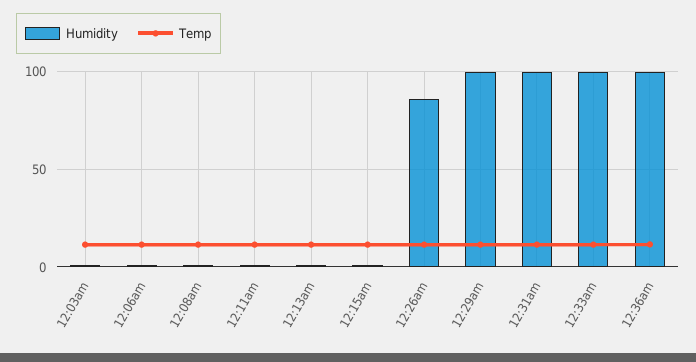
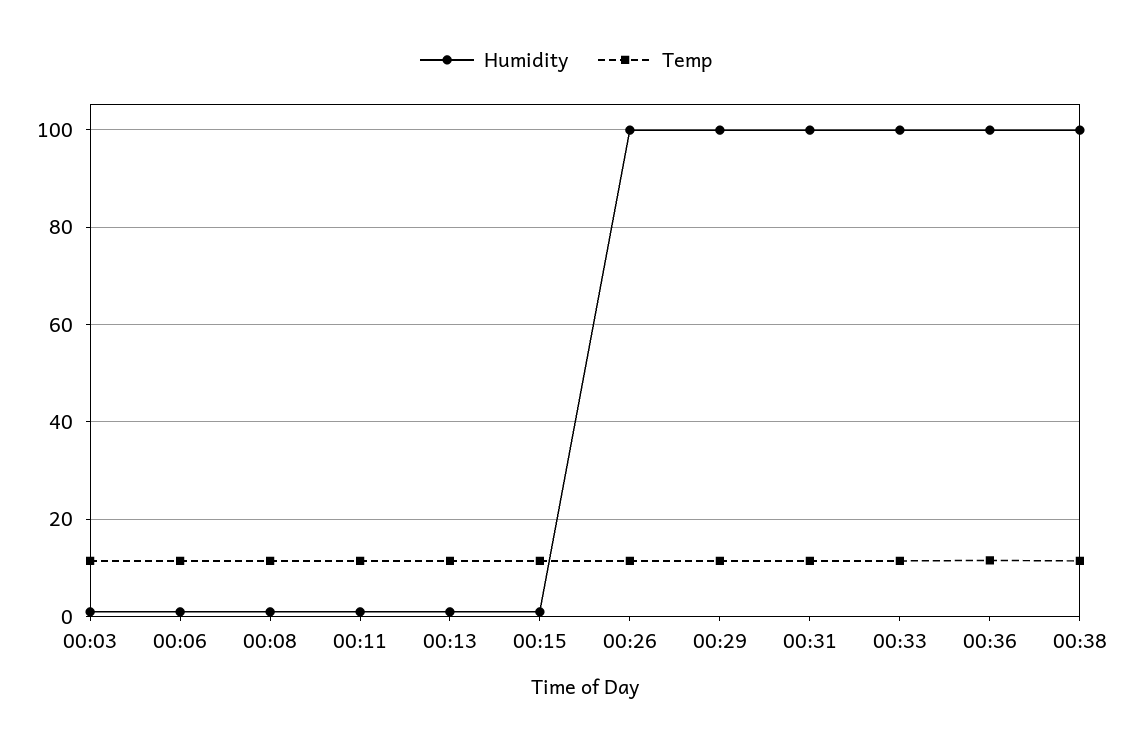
Humidity, 12:26am: 85 -> 100
Humidity, 00:38: none -> 100
Temp, 00:38: none -> 12

